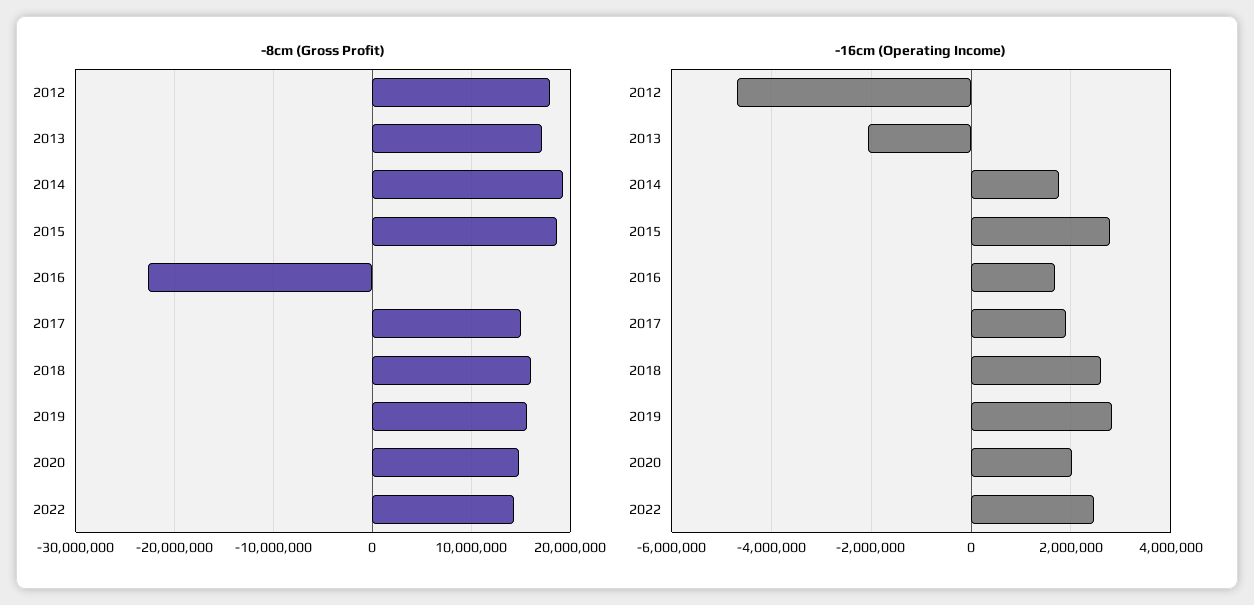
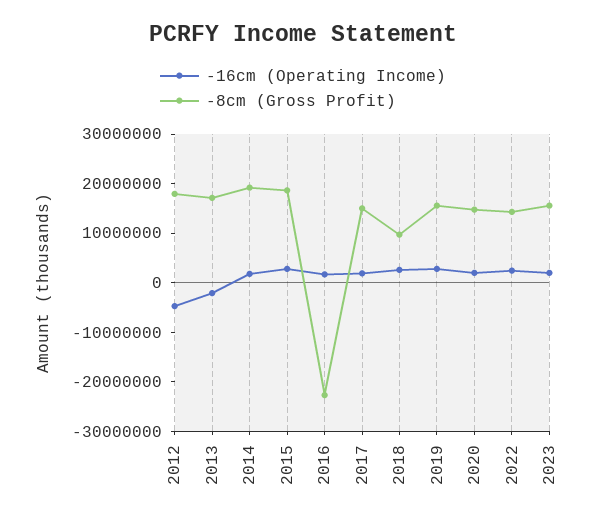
-8cm (Gross Profit), 2018: 16000000 -> 10000000
-16cm (Operating Income), 2023: none -> 2000000
-8cm (Gross Profit), 2023: none -> 16000000

